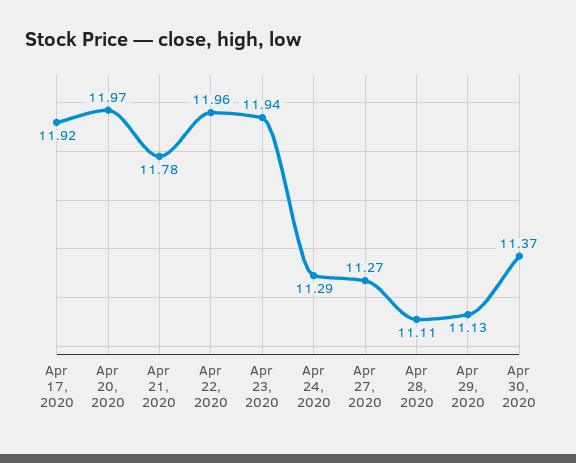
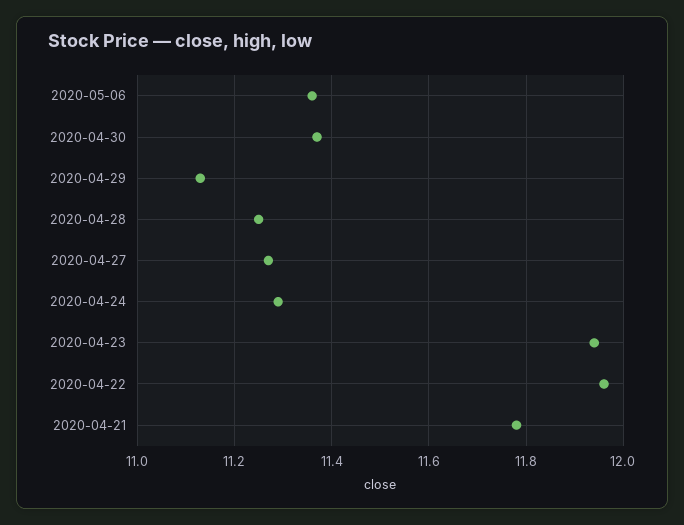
Apr 17, 2020: 11.92 -> none
Apr 20, 2020: 11.97 -> none
Apr 28, 2020: 11.11 -> 11.25
2020-05-06: none -> 11.35

